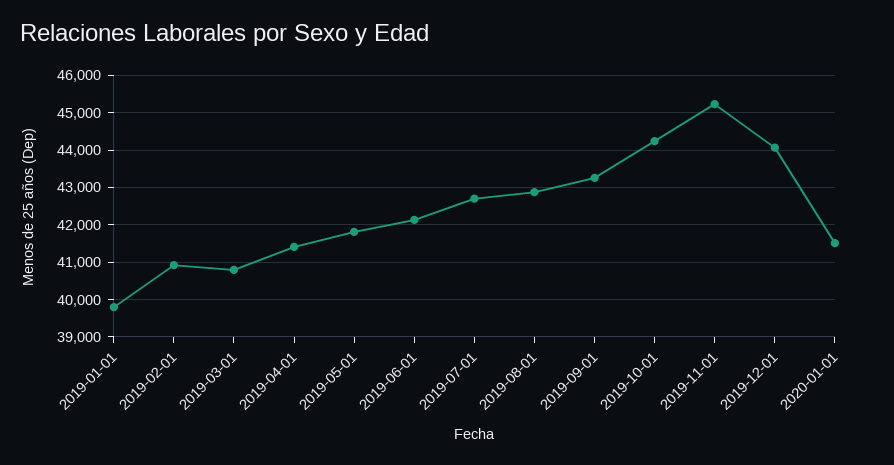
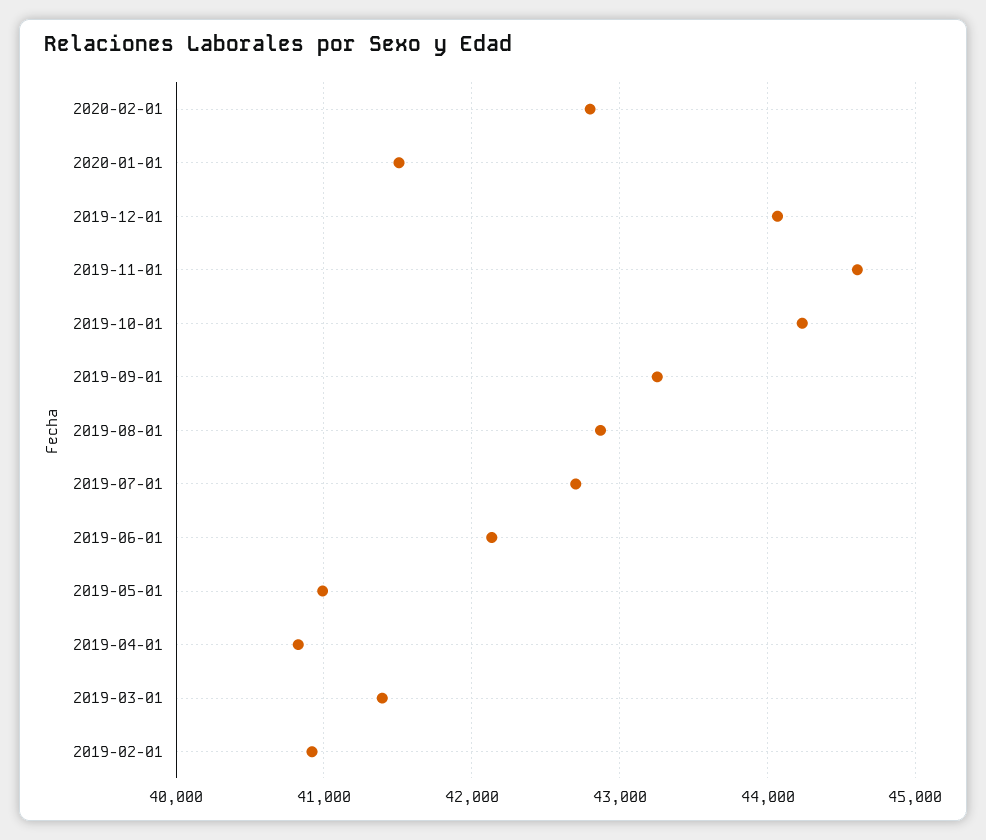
2019-01-01: 39800 -> none
2019-03-01: 40800 -> 41400
2019-04-01: 41400 -> 40800
2019-05-01: 41800 -> 41000
2019-11-01: 45200 -> 44600
2020-02-01: none -> 42800

